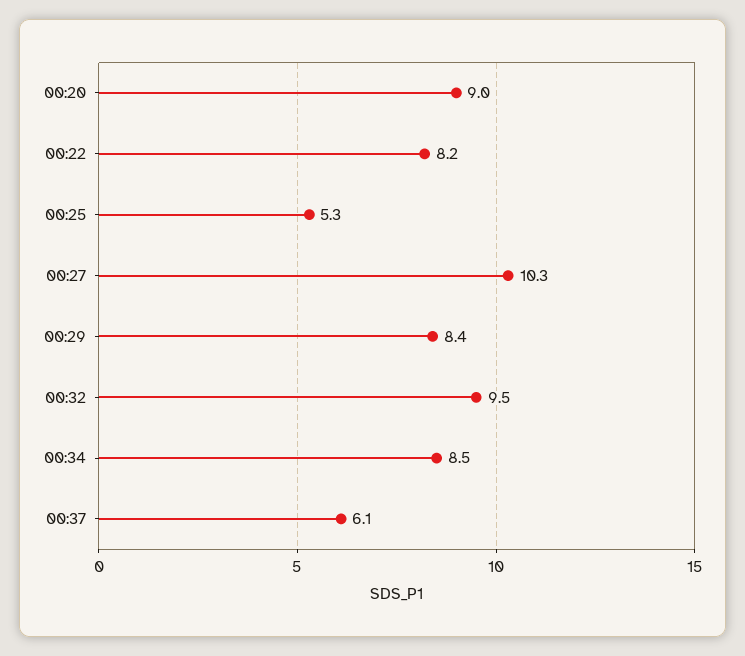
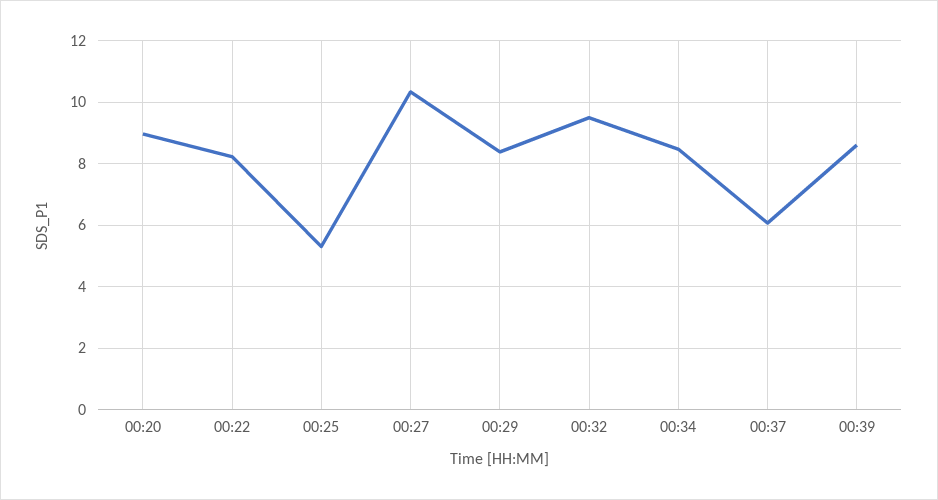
00:39: none -> 8.6

